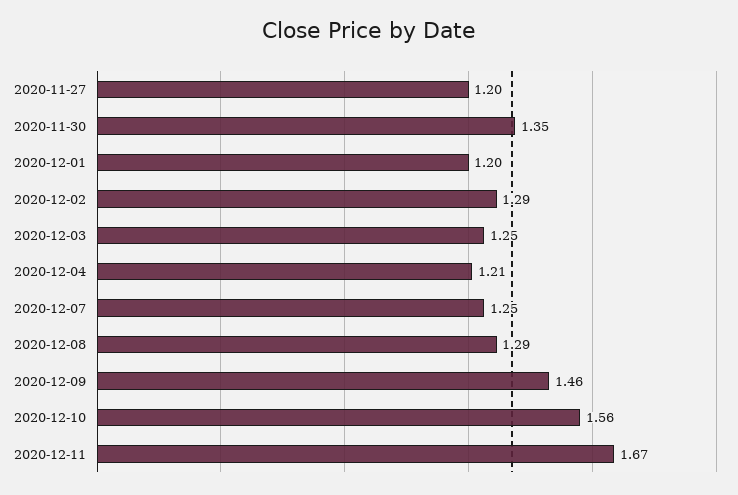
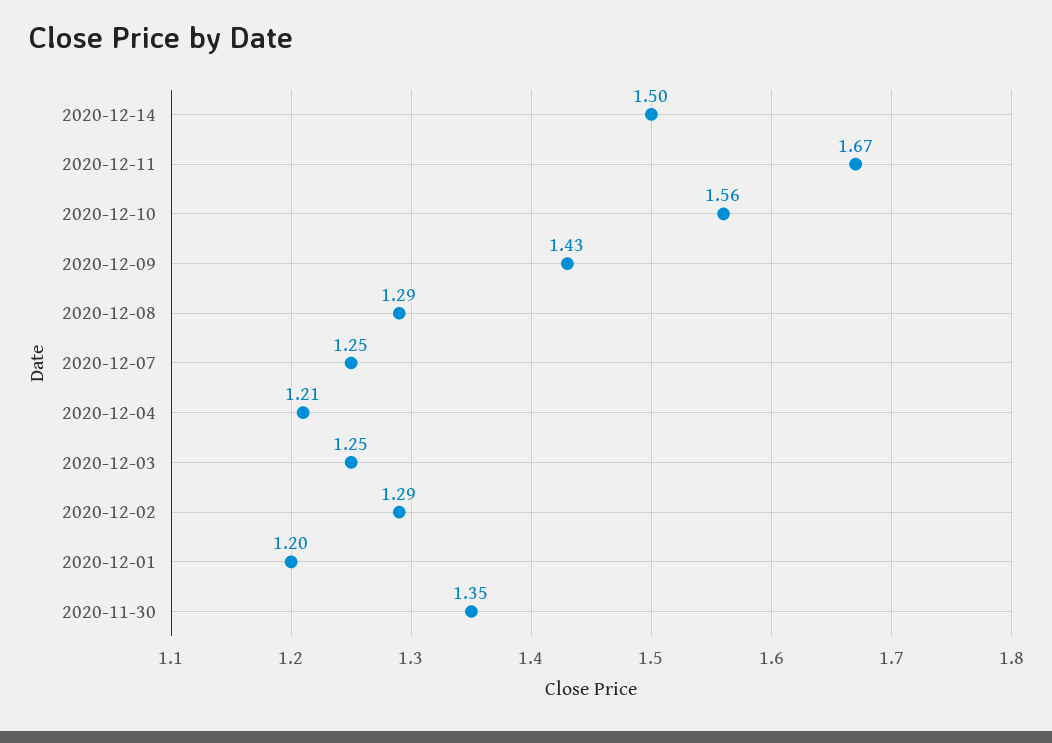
2020-11-27: 1.2 -> none
2020-12-09: 1.46 -> 1.43
2020-12-14: none -> 1.5

